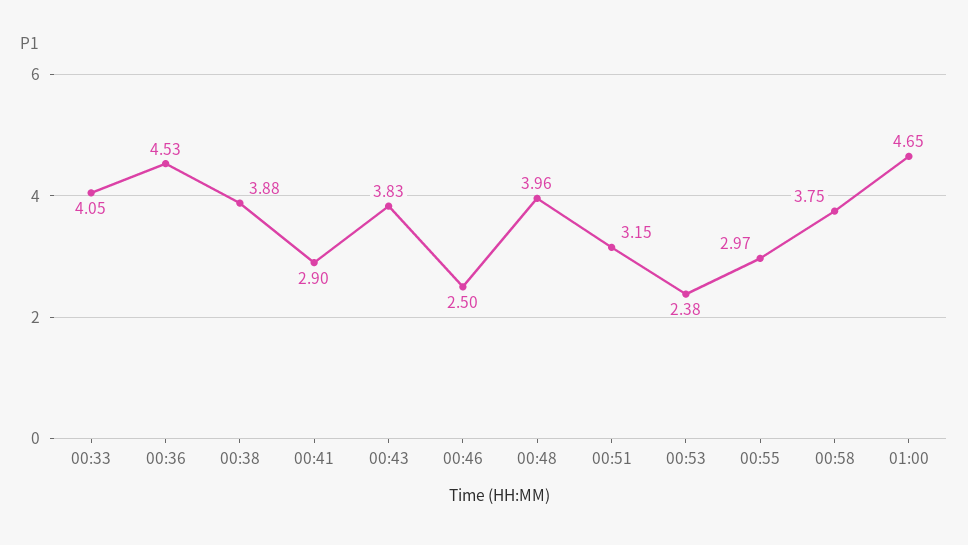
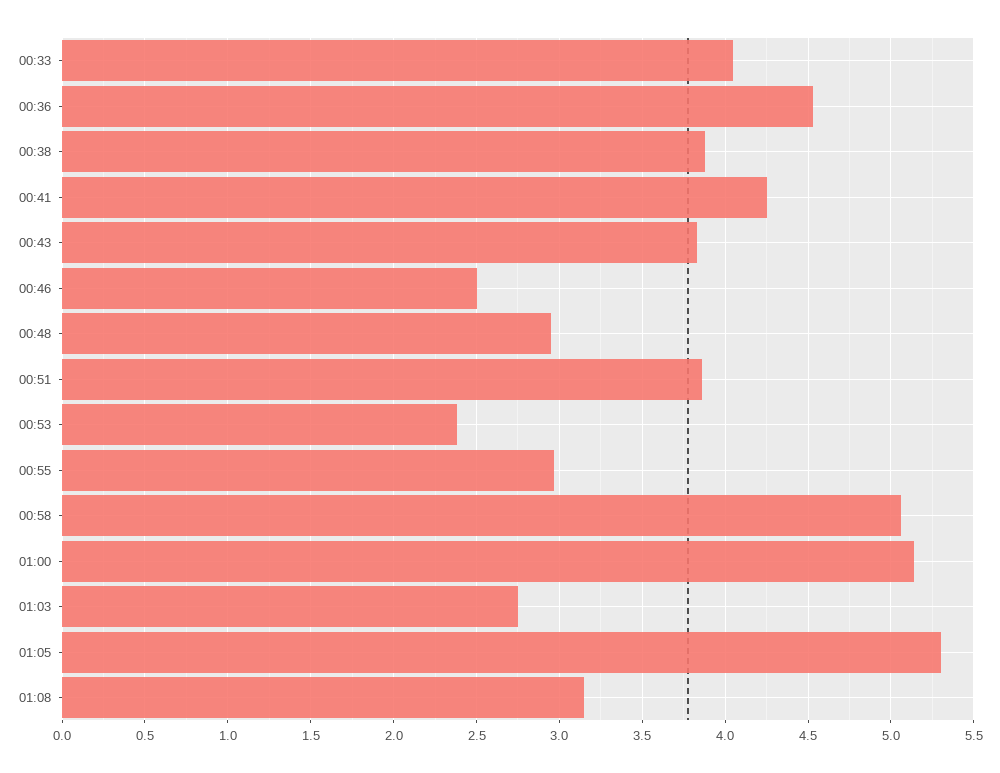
00:41: 2.9 -> 4.25
00:48: 3.96 -> 2.95
00:51: 3.15 -> 3.85
00:58: 3.75 -> 5.05
01:00: 4.65 -> 5.15
01:03: none -> 2.75
01:05: none -> 5.3
01:08: none -> 3.15

